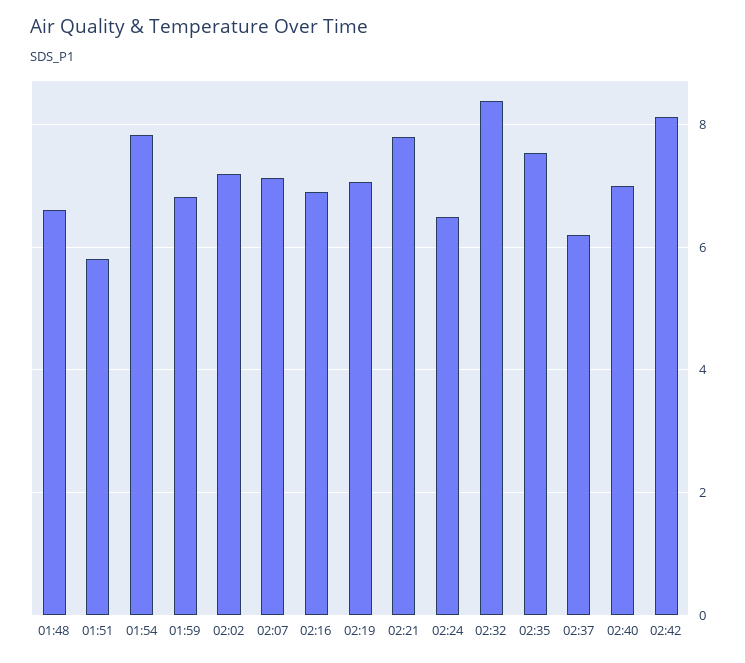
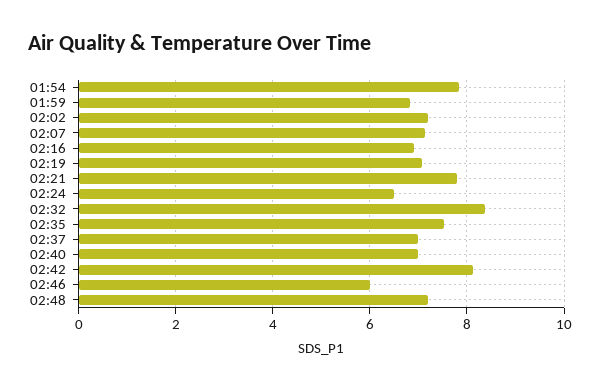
01:48: 6.6 -> none
01:51: 5.8 -> none
02:37: 6.2 -> 7
02:46: none -> 6
02:48: none -> 7.2

